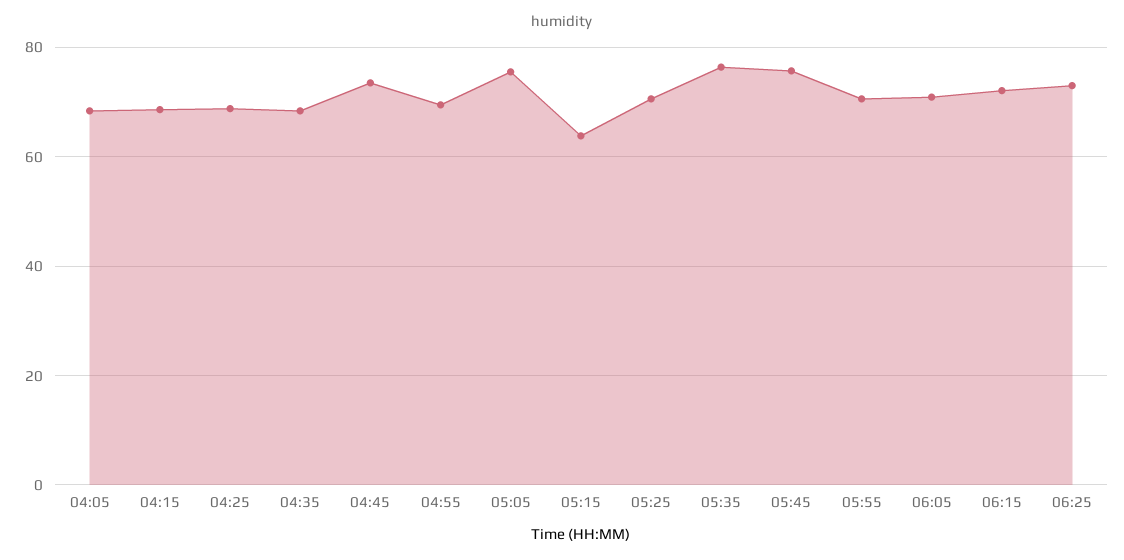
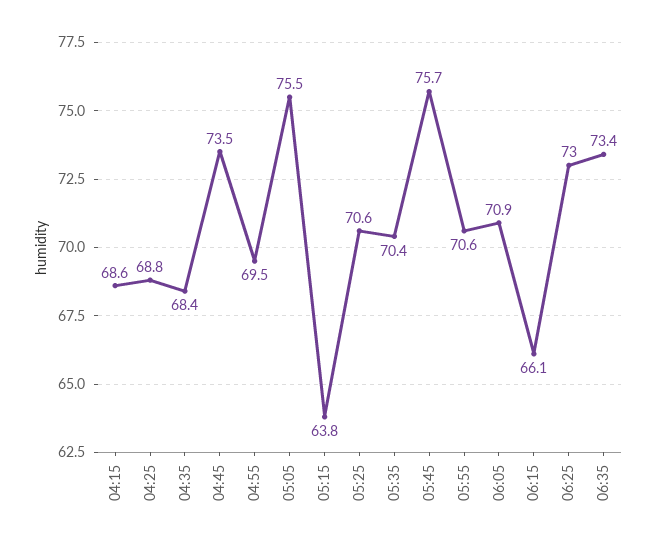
04:05: 68 -> none
05:35: 76 -> 70.4
06:15: 72 -> 66.1
06:35: none -> 73.4

